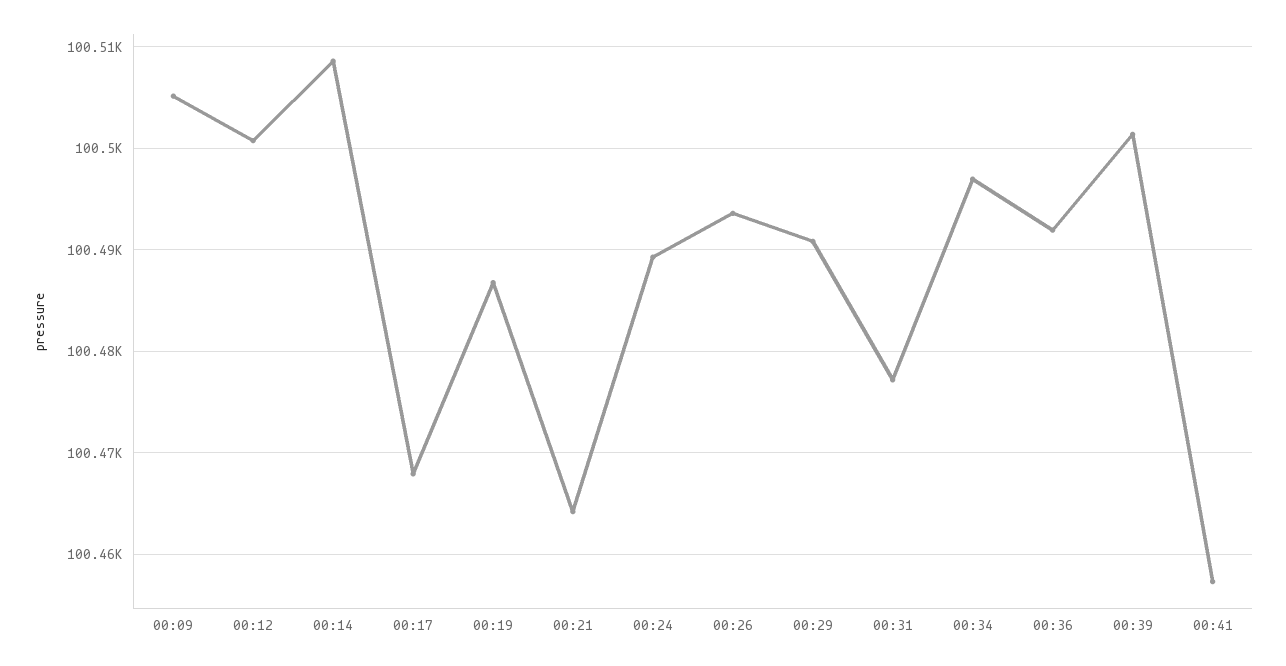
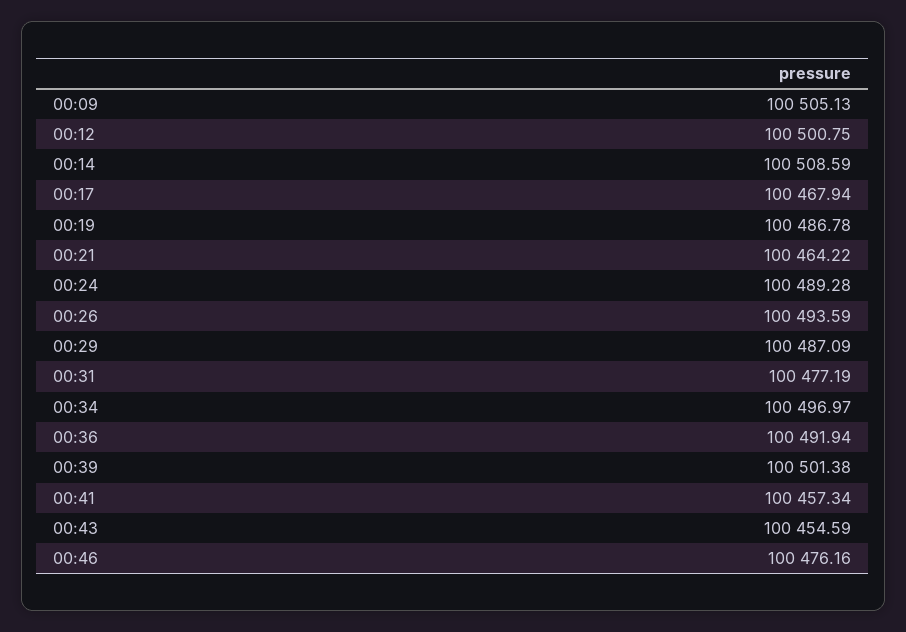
00:29: 100491 -> 100487.09
00:43: none -> 100454.59
00:46: none -> 100476.16

